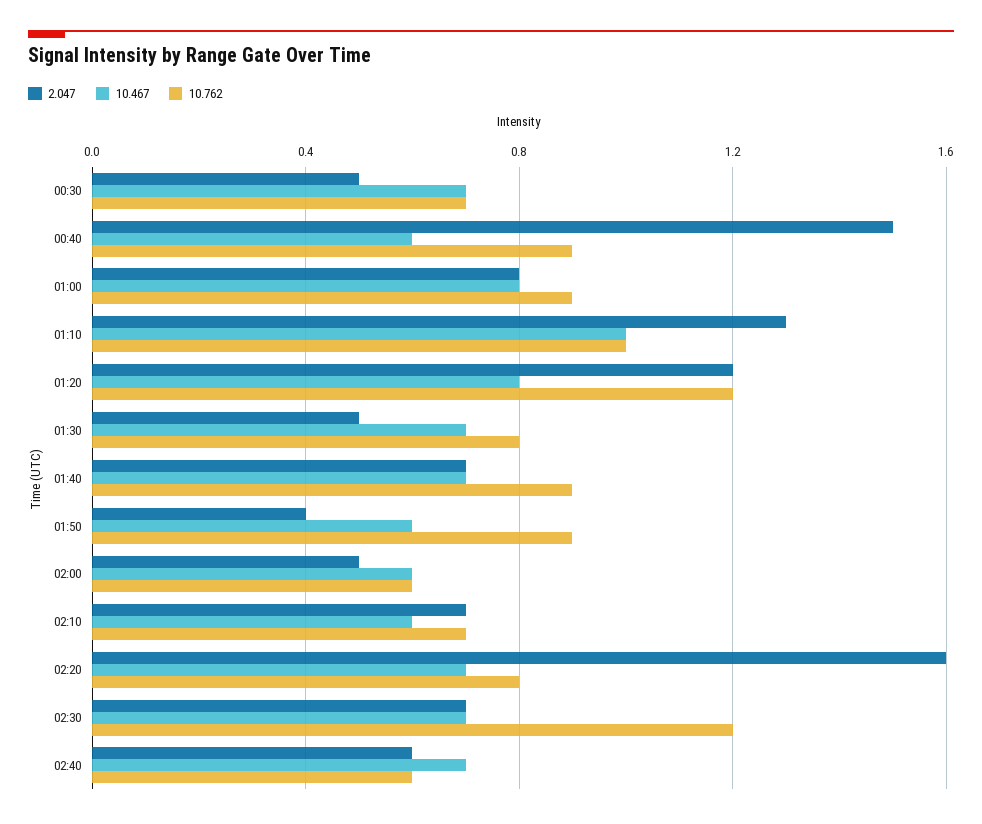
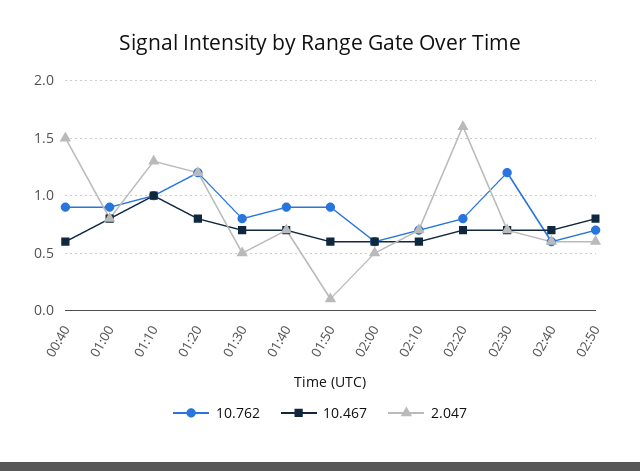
2.047, 00:30: 0.5 -> none
10.467, 00:30: 0.7 -> none
10.762, 00:30: 0.7 -> none
2.047, 01:50: 0.4 -> 0.1
10.762, 02:50: none -> 0.7
10.467, 02:50: none -> 0.8
2.047, 02:50: none -> 0.6

